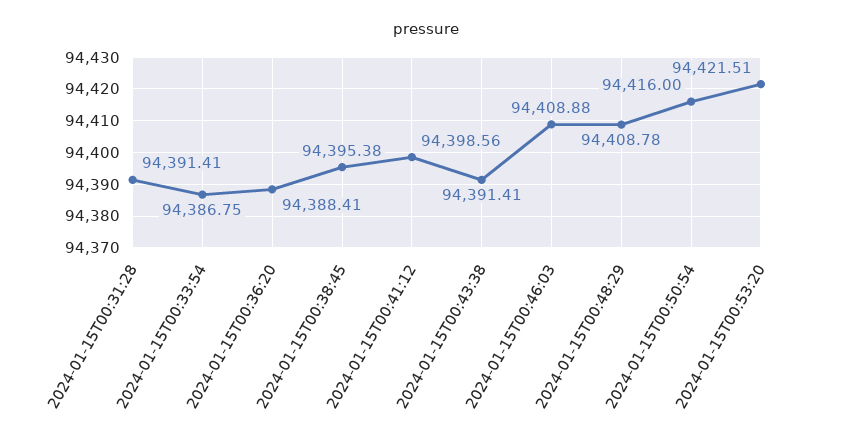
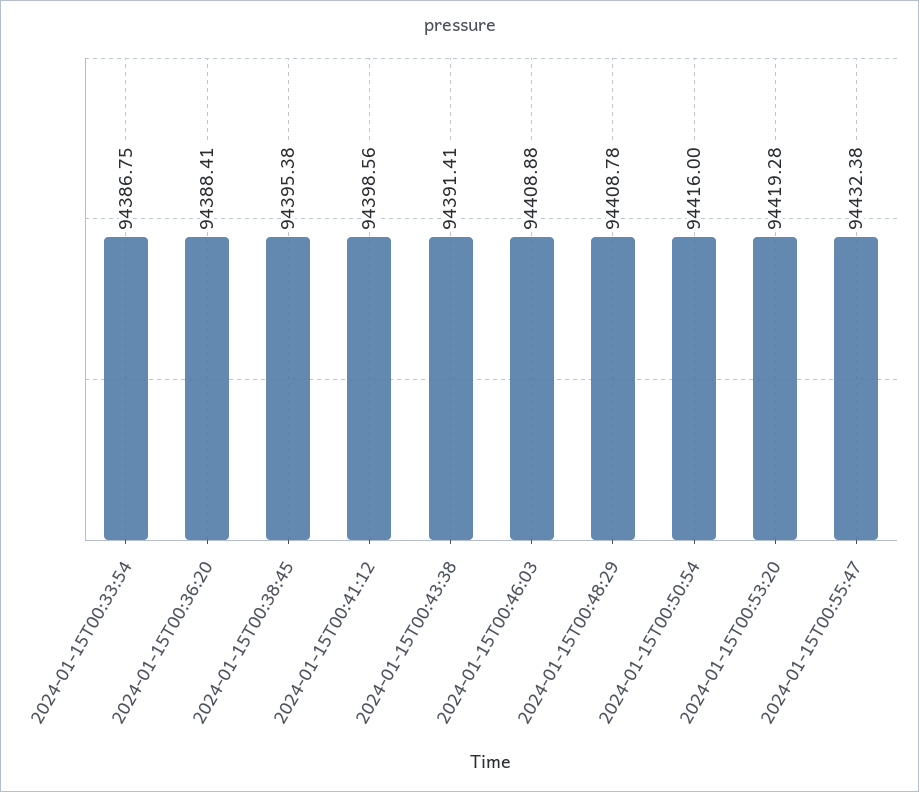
2024-01-15T00:31:28: 94391.41 -> none
2024-01-15T00:53:20: 94421.51 -> 94419.28
2024-01-15T00:55:47: none -> 94432.38

